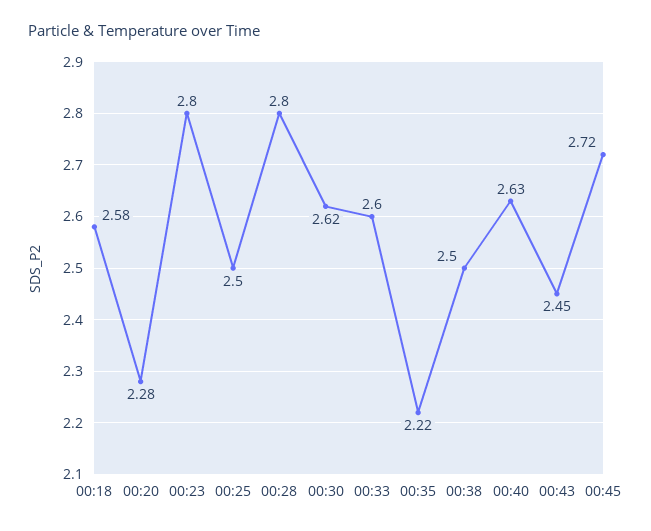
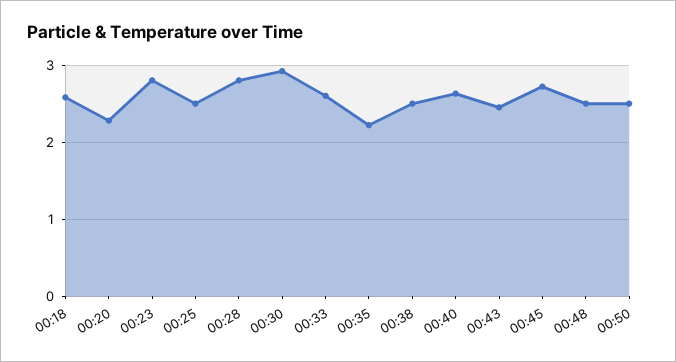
00:30: 2.62 -> 2.9
00:48: none -> 2.5
00:50: none -> 2.5

